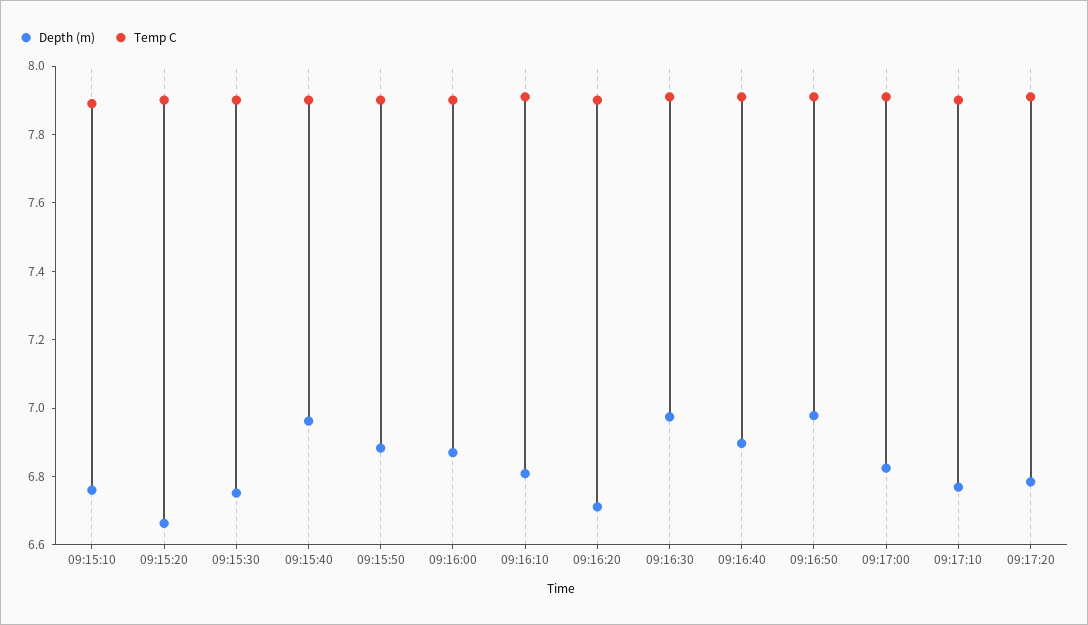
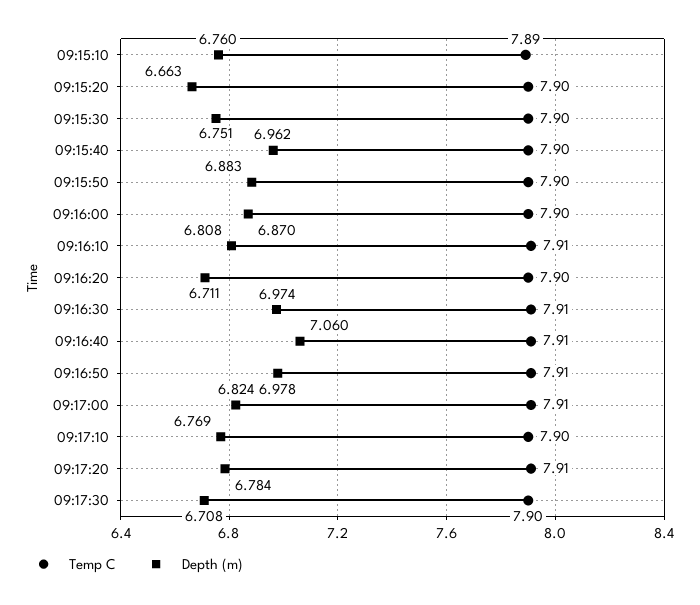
Depth (m), 09:16:40: 6.9 -> 7.06
Temp C, 09:17:30: none -> 7.9
Depth (m), 09:17:30: none -> 6.708

